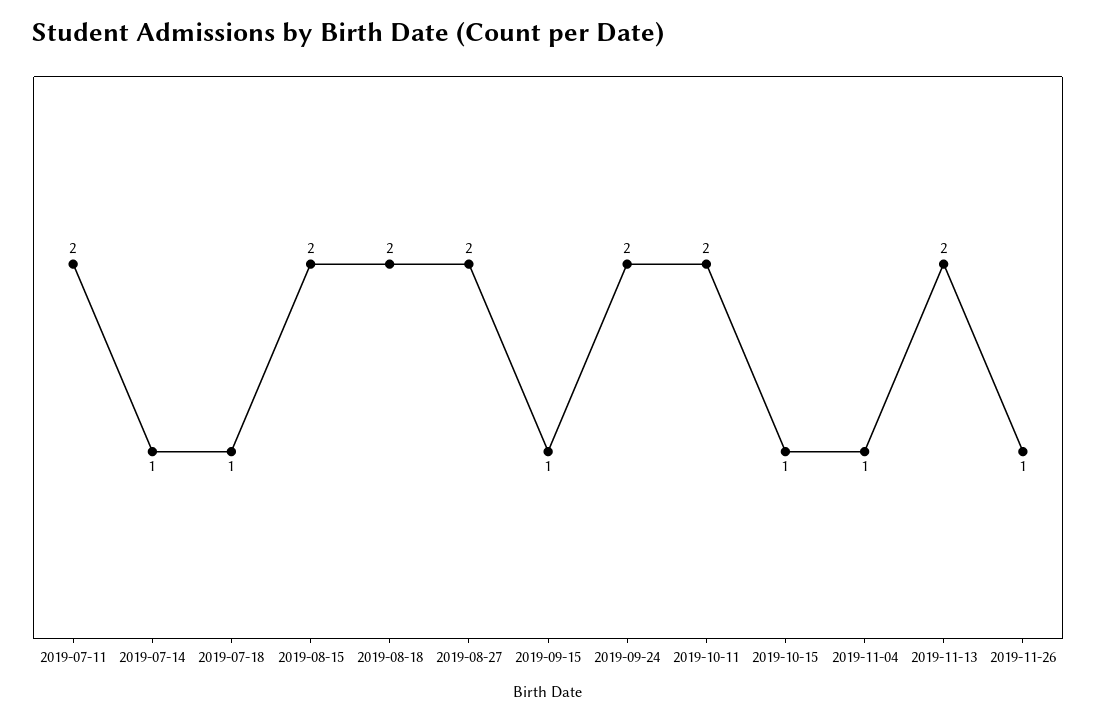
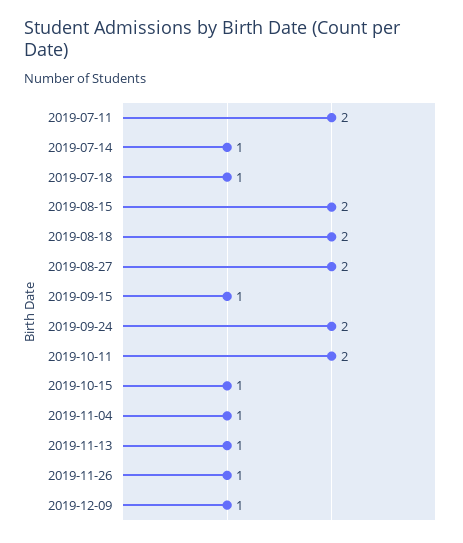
2019-11-13: 2 -> 1
2019-12-09: none -> 1

